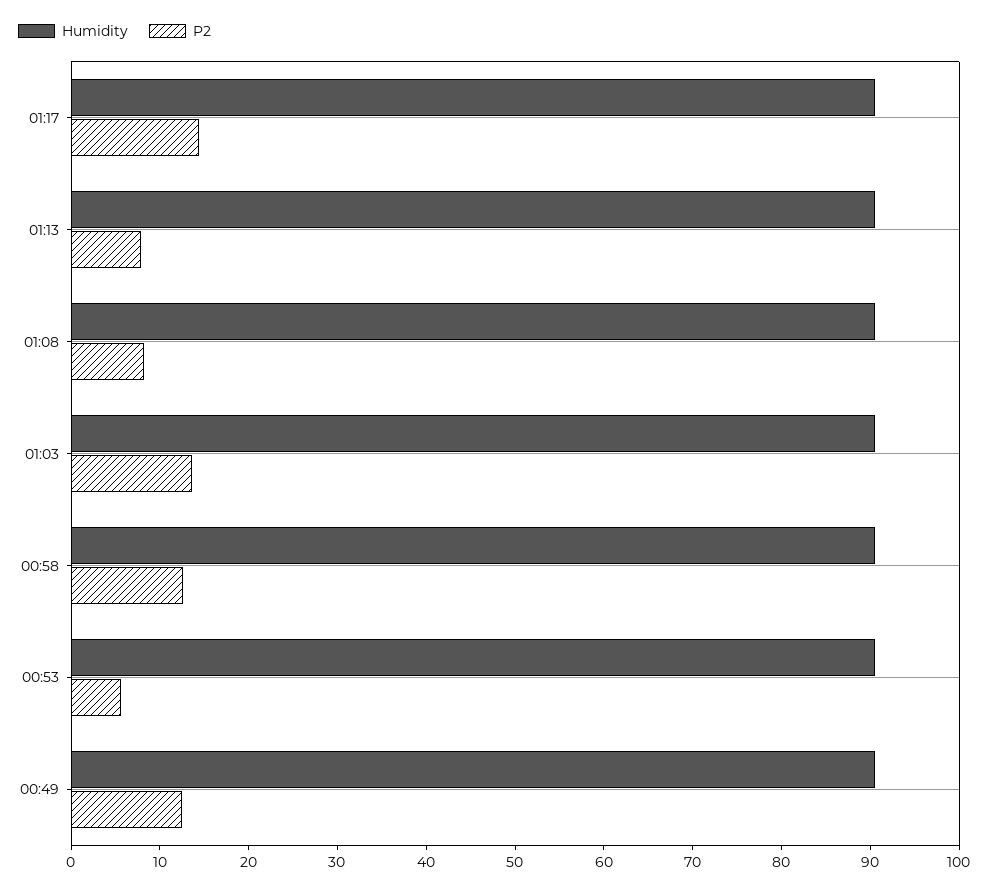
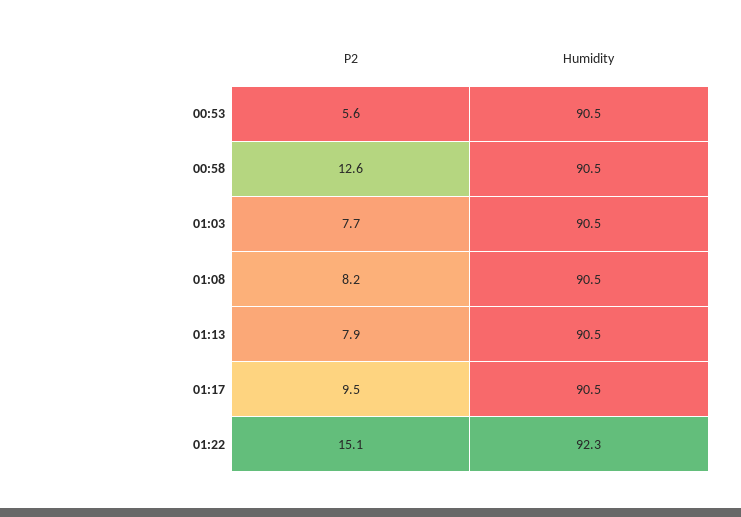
P2, 01:17: 14 -> 9.5
P2, 01:03: 14 -> 7.7
Humidity, 00:49: 90 -> none
P2, 00:49: 12 -> none
P2, 01:22: none -> 15.1
Humidity, 01:22: none -> 92.3

